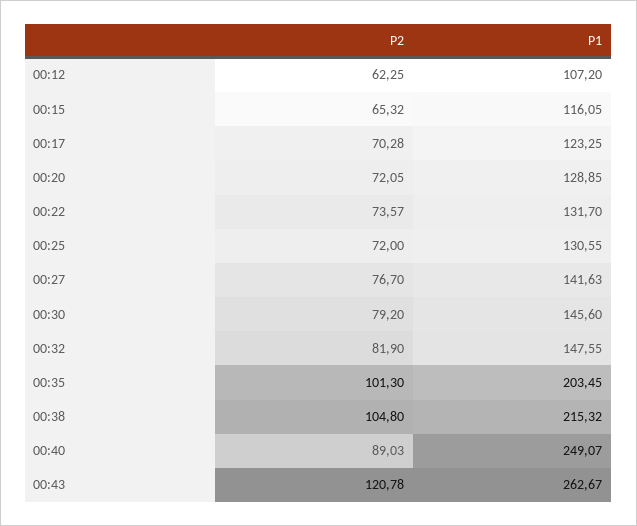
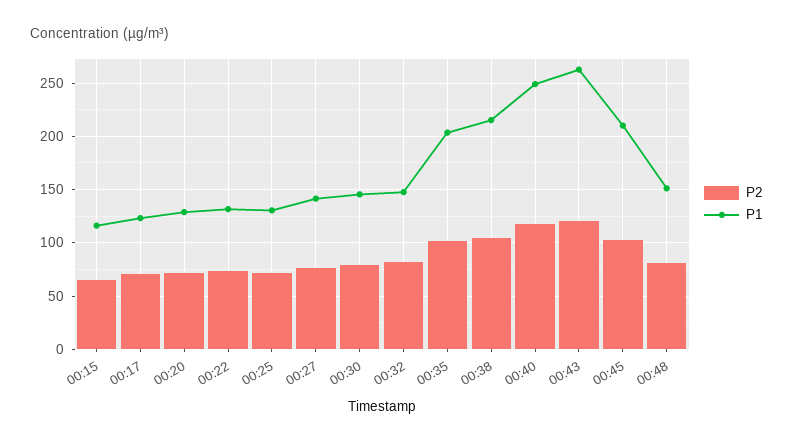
P2, 00:12: 62.25 -> none
P1, 00:12: 107.2 -> none
P2, 00:40: 89.03 -> 120
P2, 00:45: none -> 100
P1, 00:45: none -> 210
P2, 00:48: none -> 80
P1, 00:48: none -> 150

